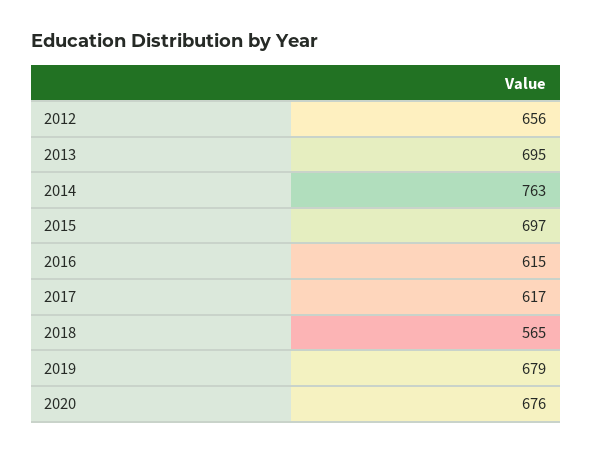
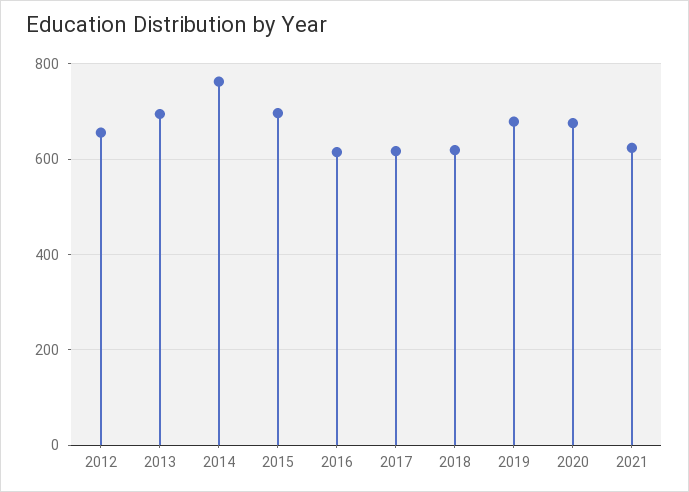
2018: 565 -> 620
2021: none -> 620

